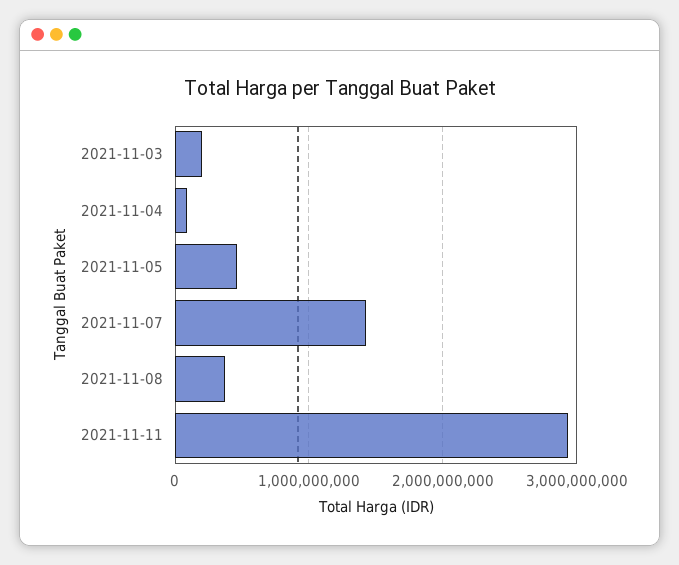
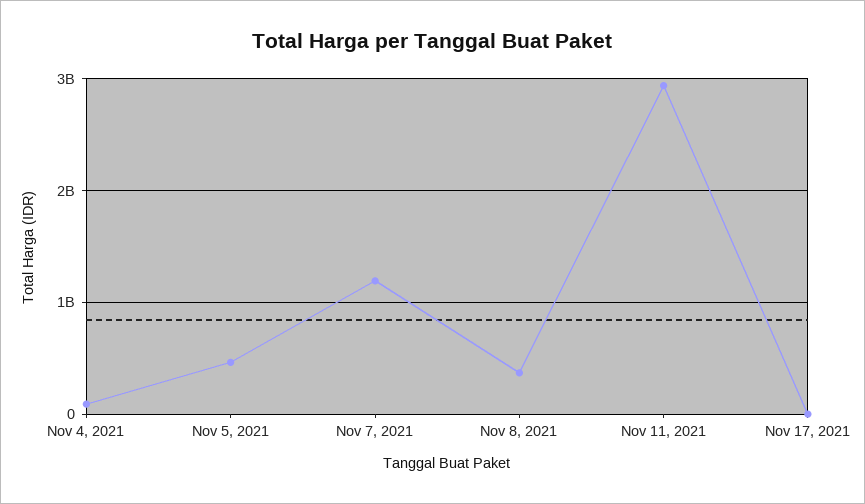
2021-11-03: 200000000 -> none
2021-11-07: 1400000000 -> 1200000000
Nov 17, 2021: none -> 0

